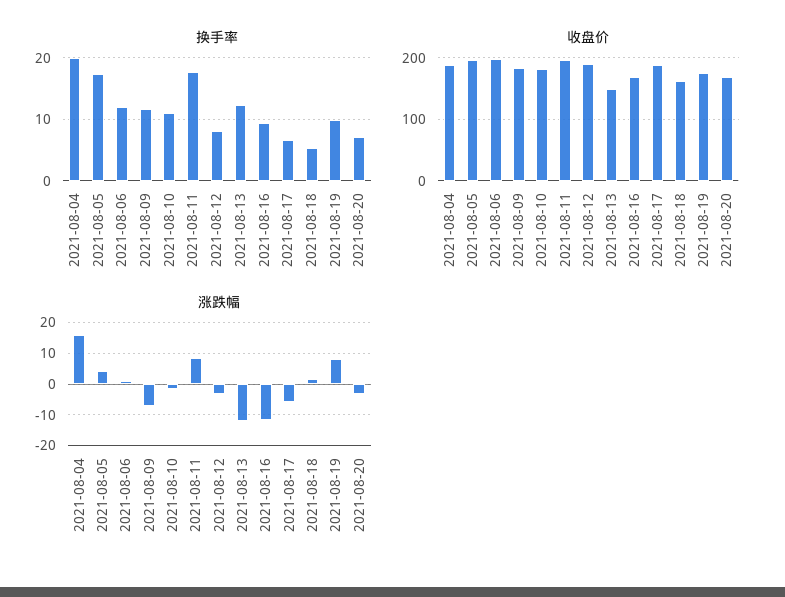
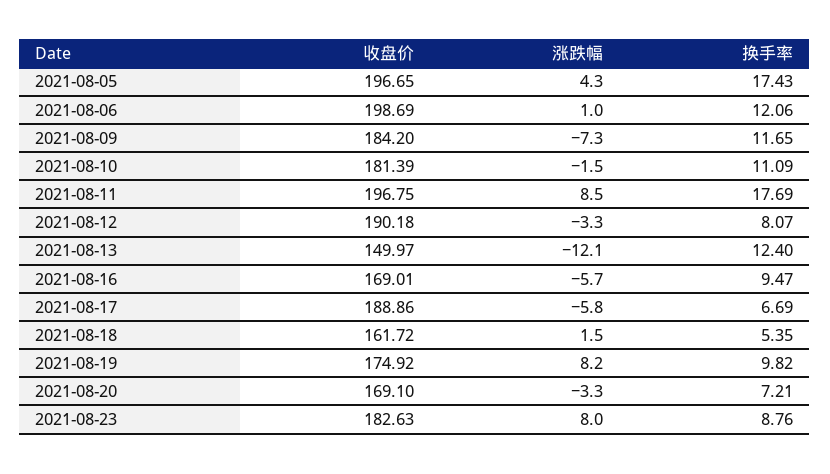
换手率, 2021-08-04: 20 -> none
收盘价, 2021-08-04: 190 -> none
涨跌幅, 2021-08-04: 16 -> none
涨跌幅, 2021-08-16: -12 -> -5.7
收盘价, 2021-08-23: none -> 182.63
涨跌幅, 2021-08-23: none -> 8
换手率, 2021-08-23: none -> 8.76

